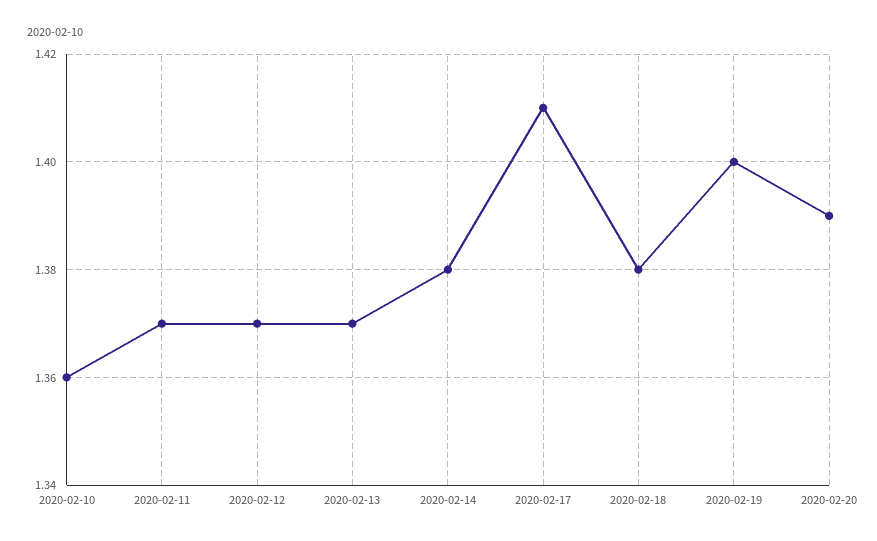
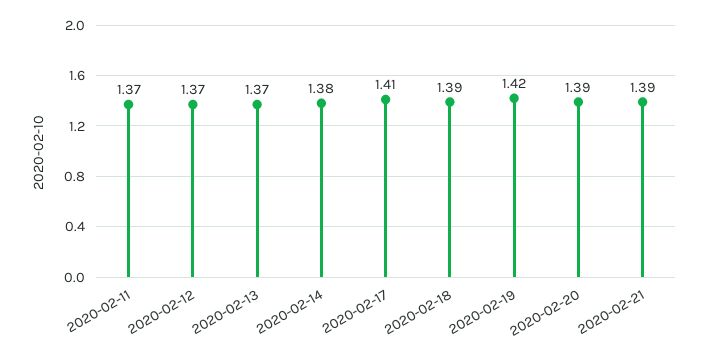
2020-02-10: 1.36 -> none
2020-02-18: 1.38 -> 1.39
2020-02-19: 1.4 -> 1.42
2020-02-21: none -> 1.39

